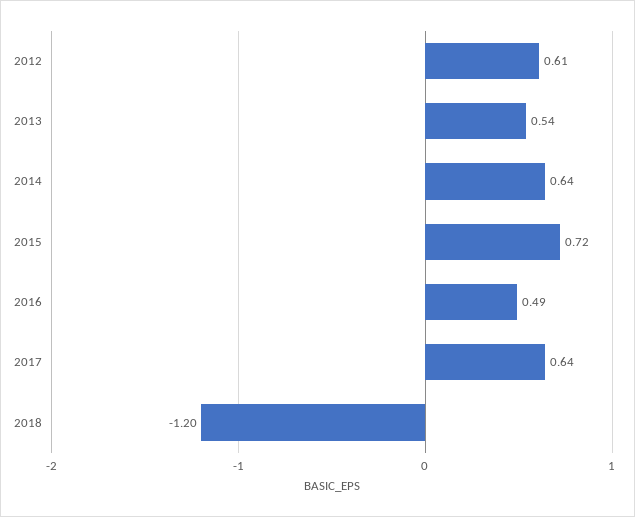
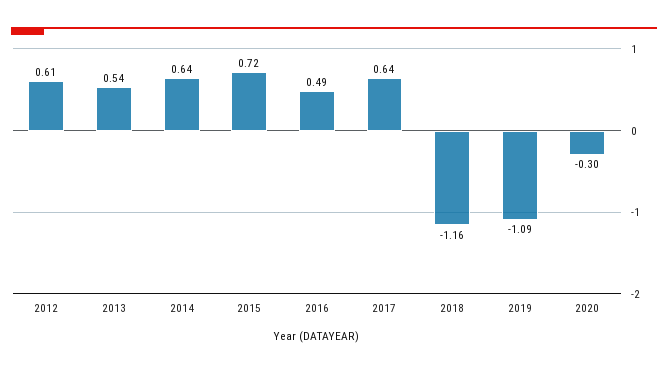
2018: -1.2 -> -1.16
2019: none -> -1.09
2020: none -> -0.3

